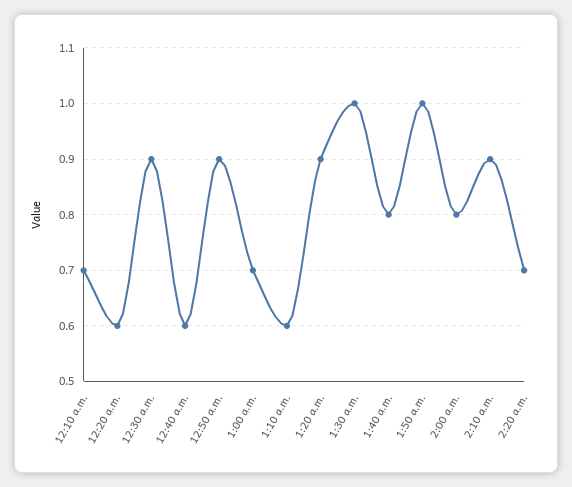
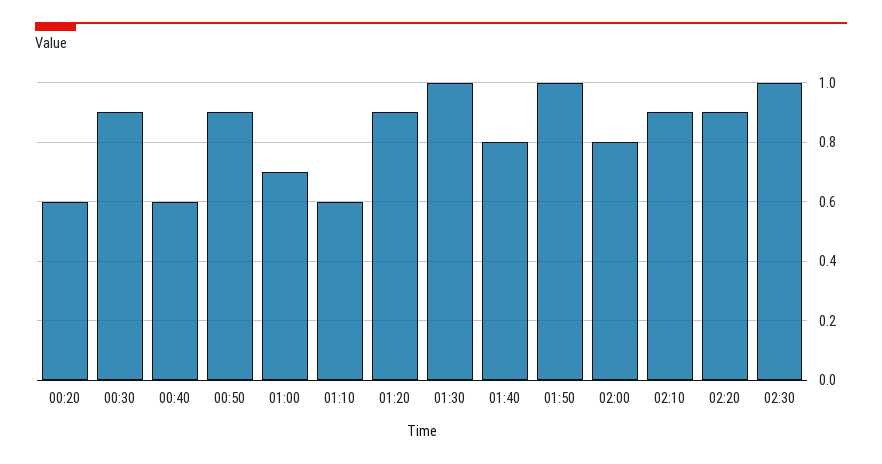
12:10 a.m.: 0.7 -> none
2:20 a.m.: 0.7 -> 0.9
02:30: none -> 1

